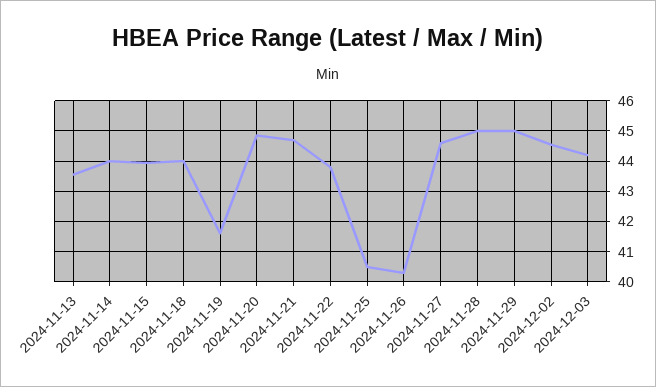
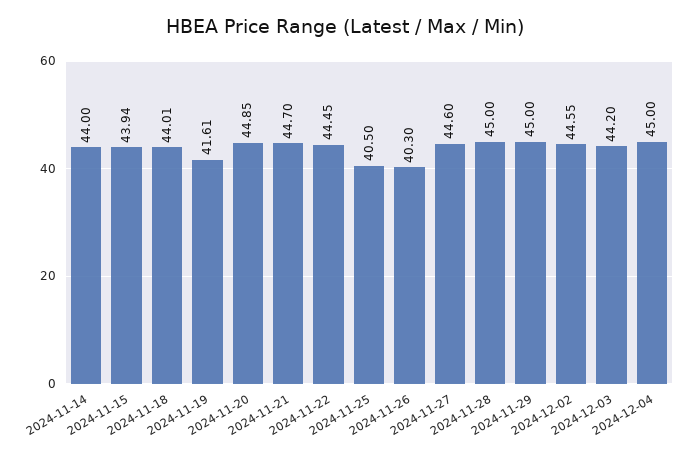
2024-11-13: 43.6 -> none
2024-11-22: 43.8 -> 44.45
2024-12-04: none -> 45

